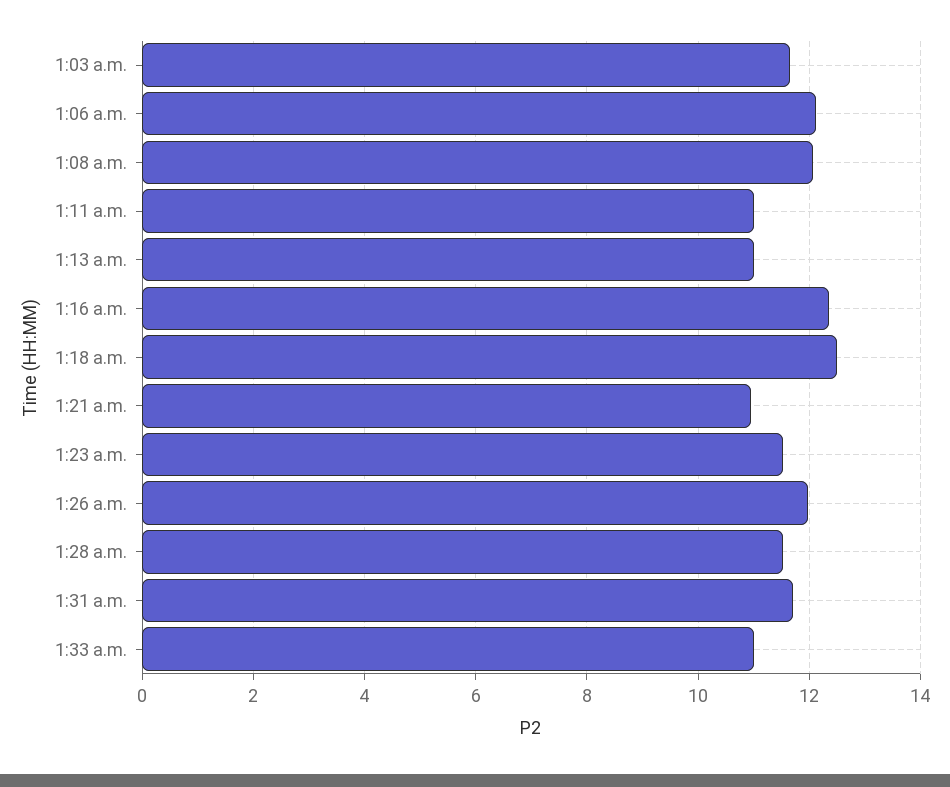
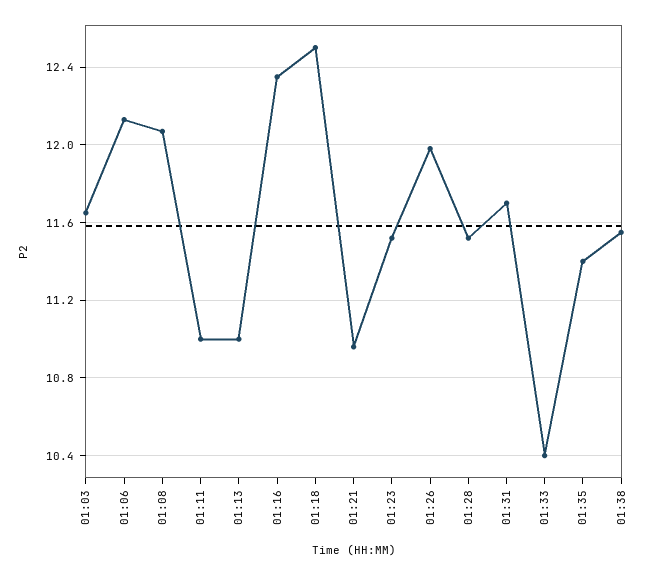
1:33 a.m.: 11 -> 10.4
01:35: none -> 11.4
01:38: none -> 11.55

